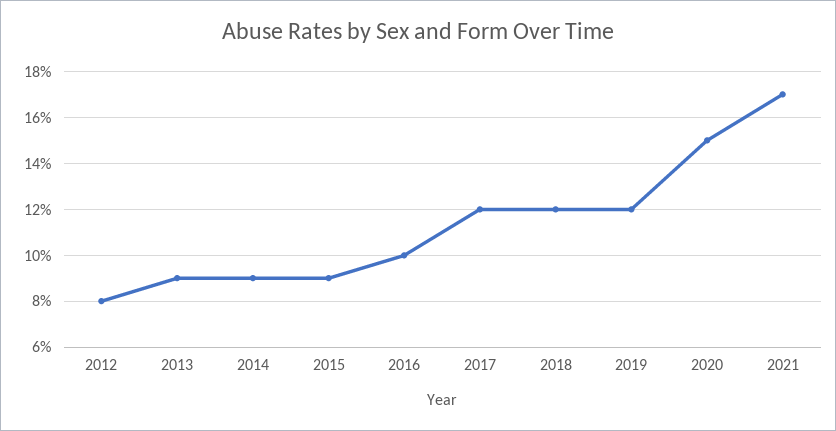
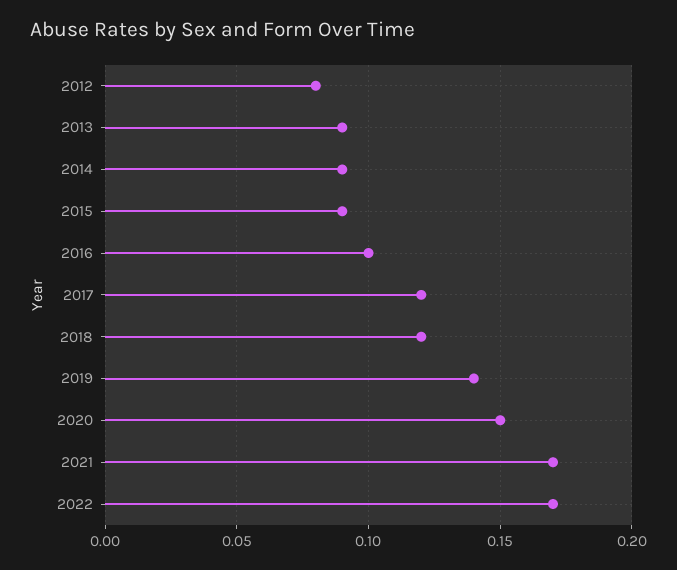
2019: 0.12 -> 0.14
2022: none -> 0.17

